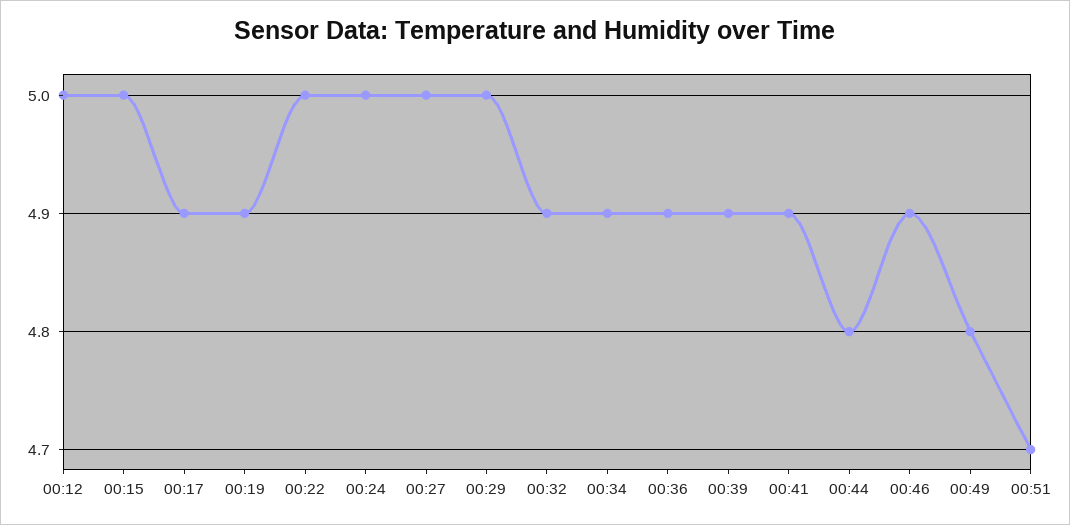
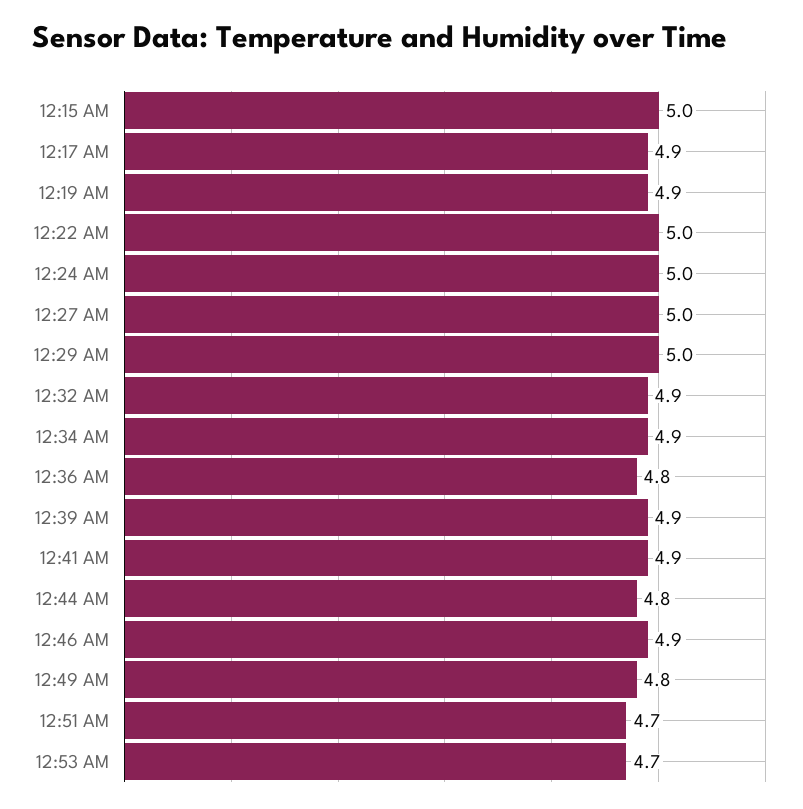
00:12: 5 -> none
00:36: 4.9 -> 4.8
12:53 AM: none -> 4.7

